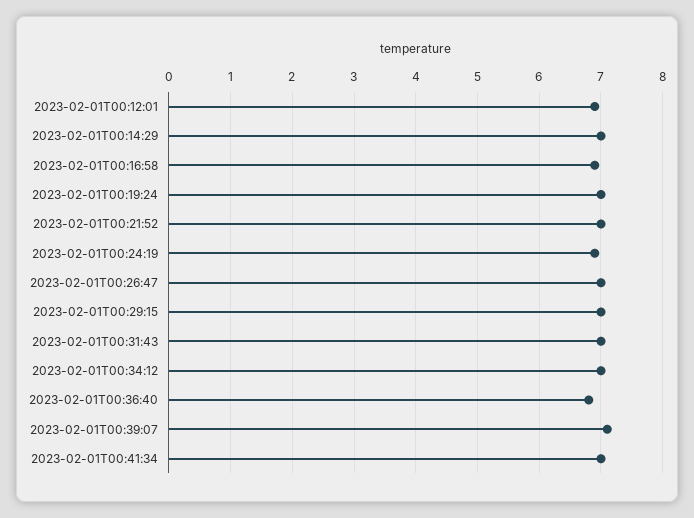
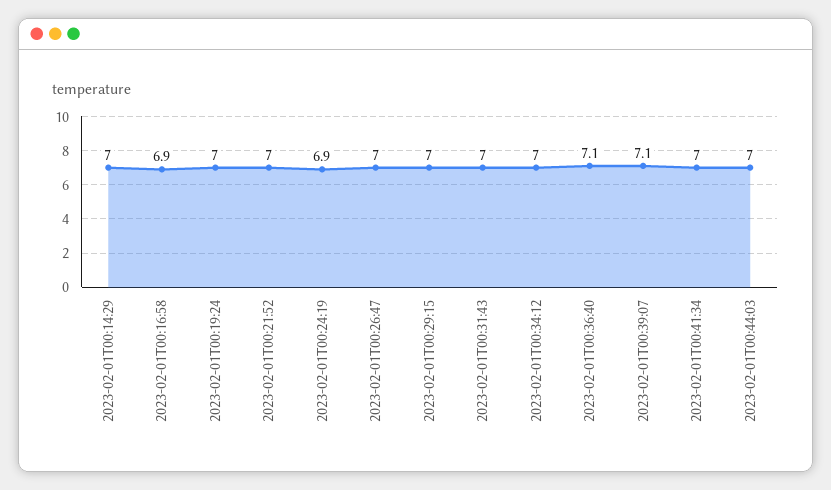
2023-02-01T00:12:01: 6.9 -> none
2023-02-01T00:36:40: 6.8 -> 7.1
2023-02-01T00:44:03: none -> 7

